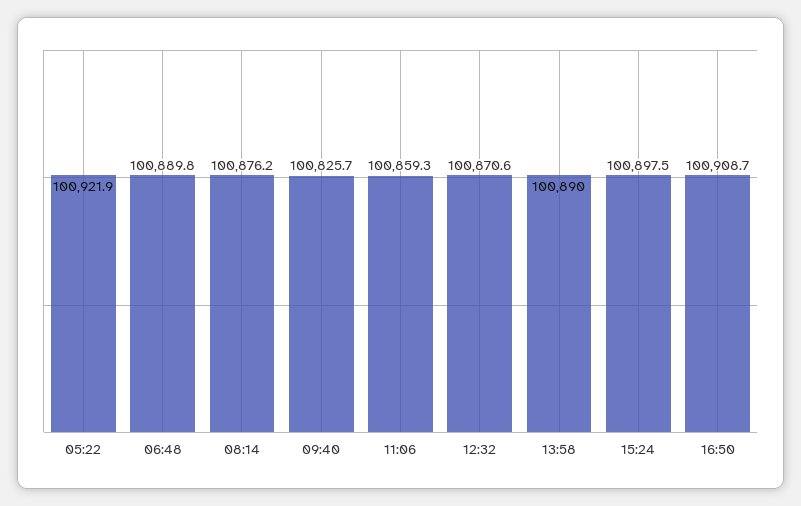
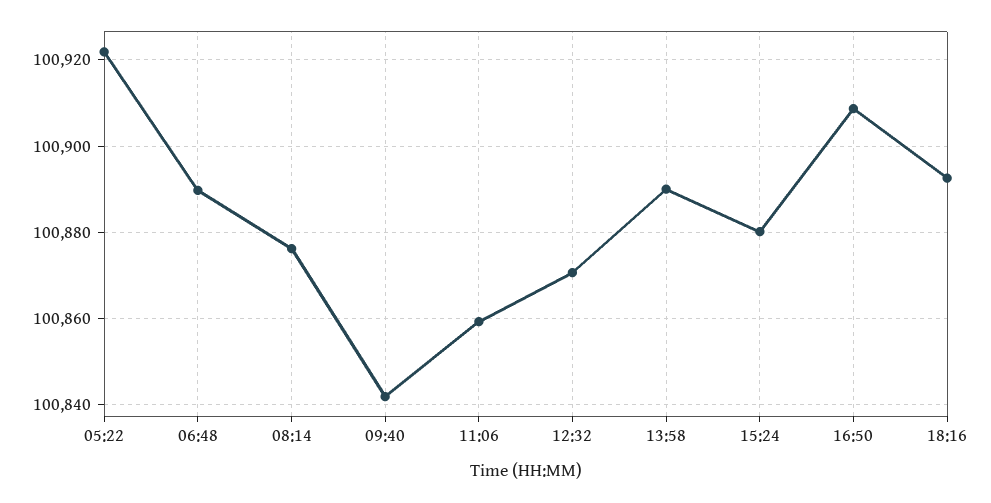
09:40: 100825.7 -> 100842
15:24: 100897.5 -> 100880
18:16: none -> 100892

